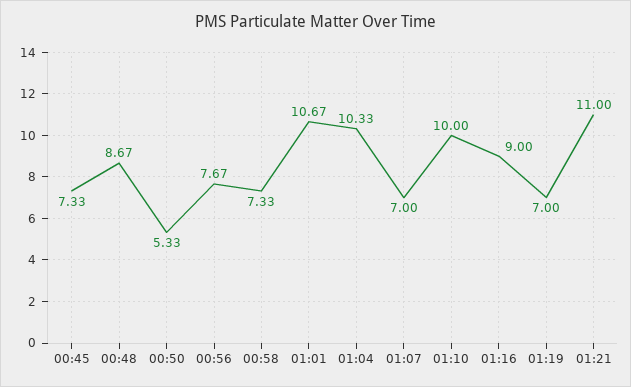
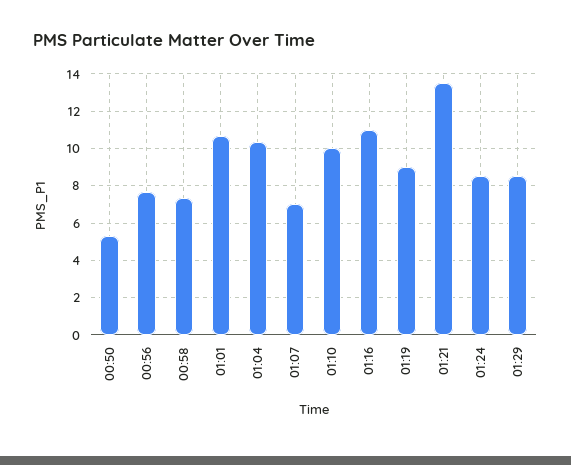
00:45: 7.33 -> none
00:48: 8.67 -> none
01:16: 9 -> 11
01:19: 7 -> 9
01:21: 11 -> 13.5
01:24: none -> 8.5
01:29: none -> 8.5

